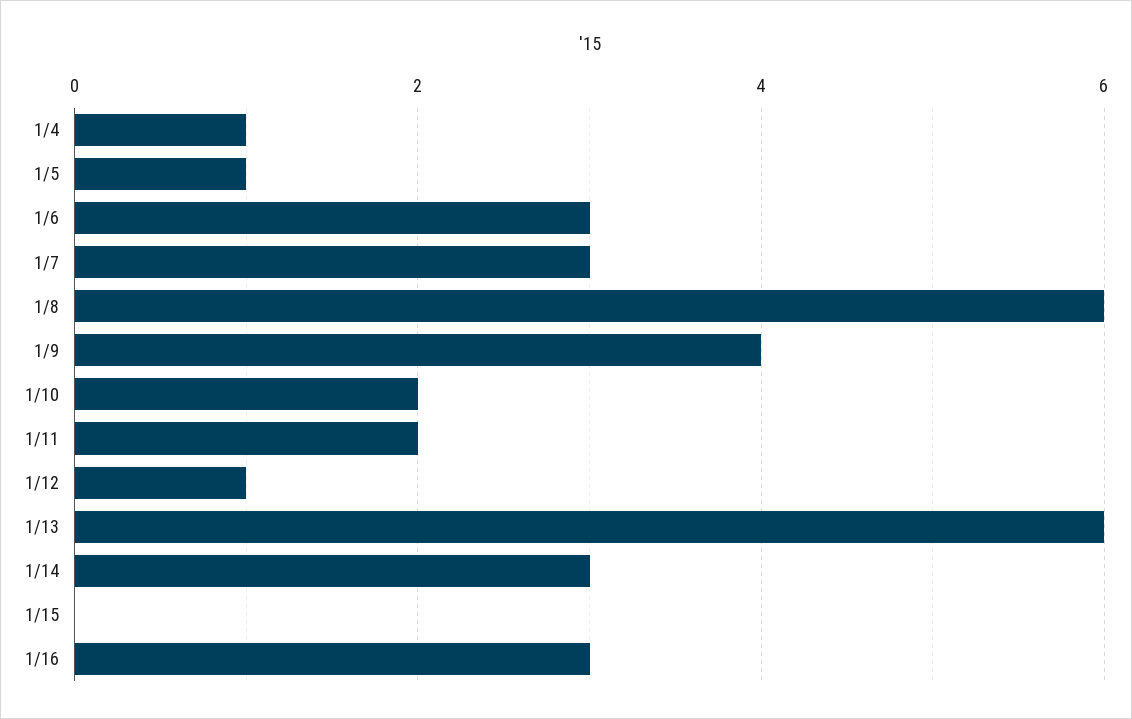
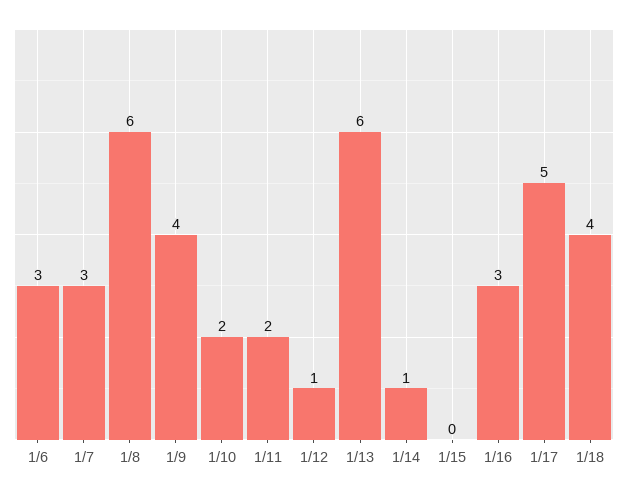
1/4: 1 -> none
1/5: 1 -> none
1/14: 3 -> 1
1/17: none -> 5
1/18: none -> 4

